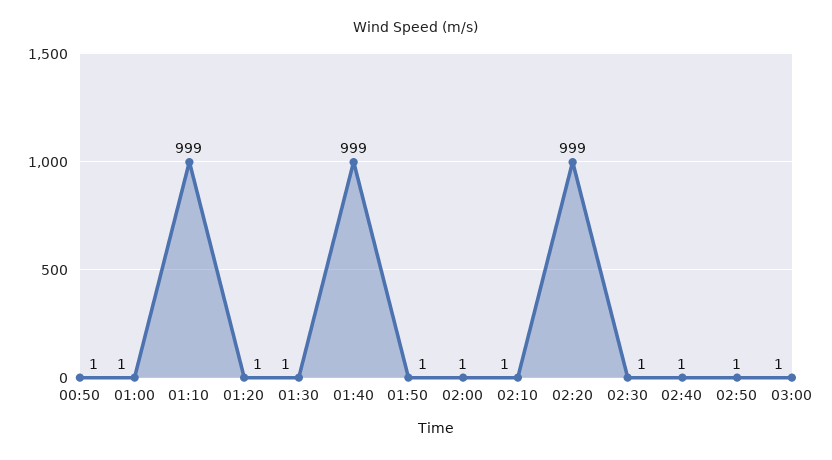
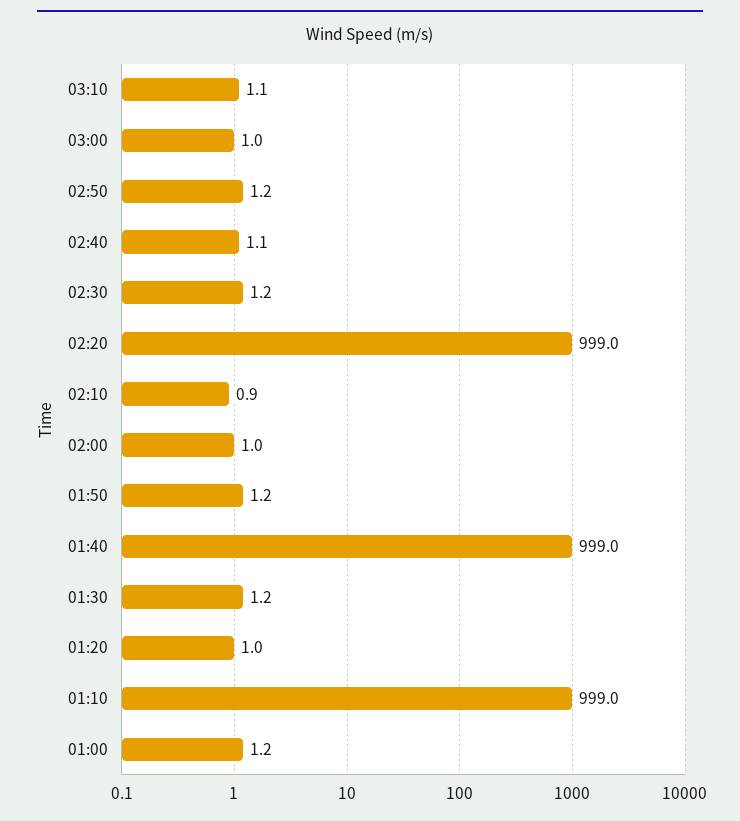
00:50: 1 -> none
03:10: none -> 1.1

